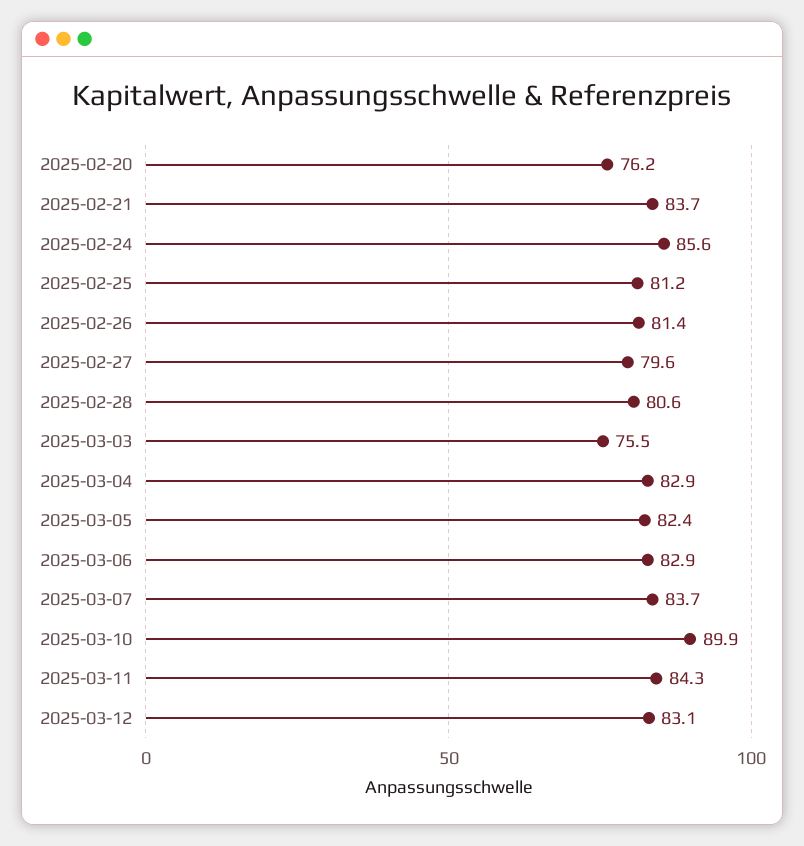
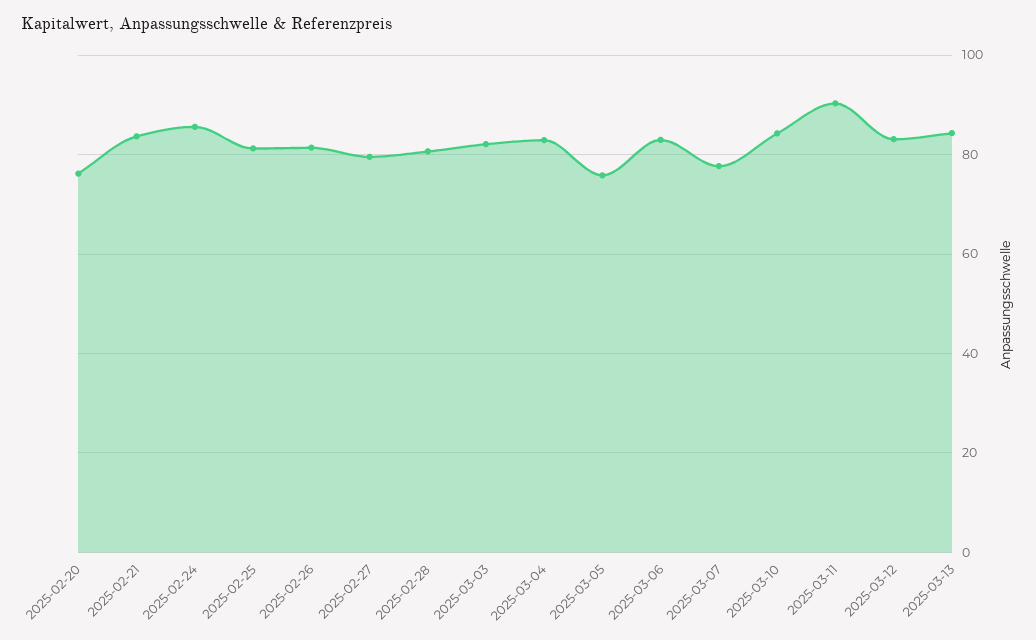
2025-03-03: 75.5 -> 82
2025-03-05: 82.4 -> 76
2025-03-07: 83.7 -> 78
2025-03-10: 89.9 -> 84
2025-03-11: 84.3 -> 90
2025-03-13: none -> 84

